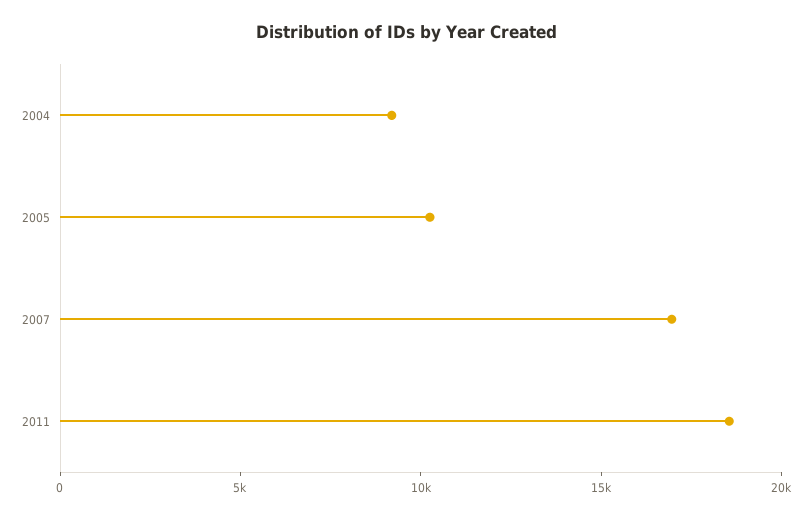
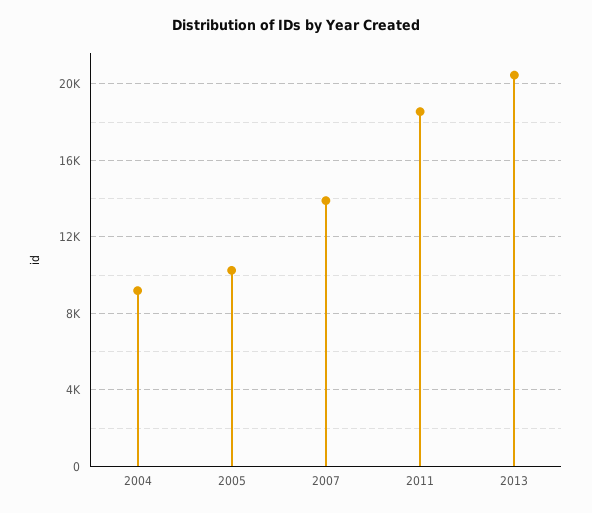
2007: 17000 -> 14000
2013: none -> 20500

